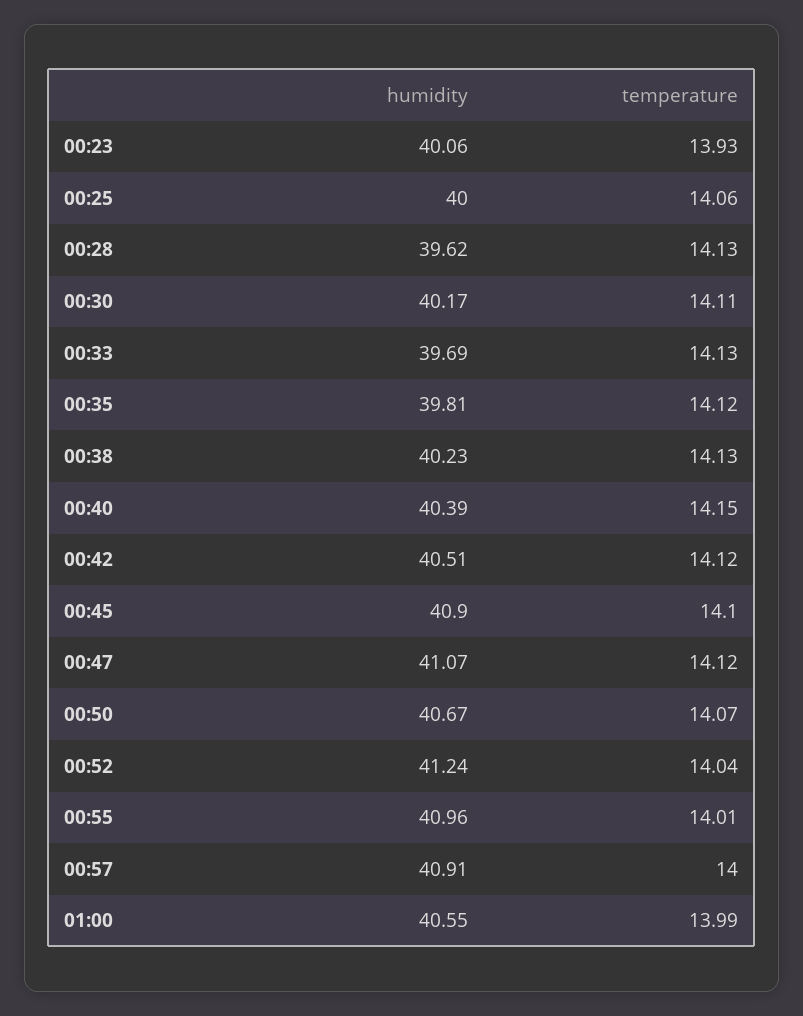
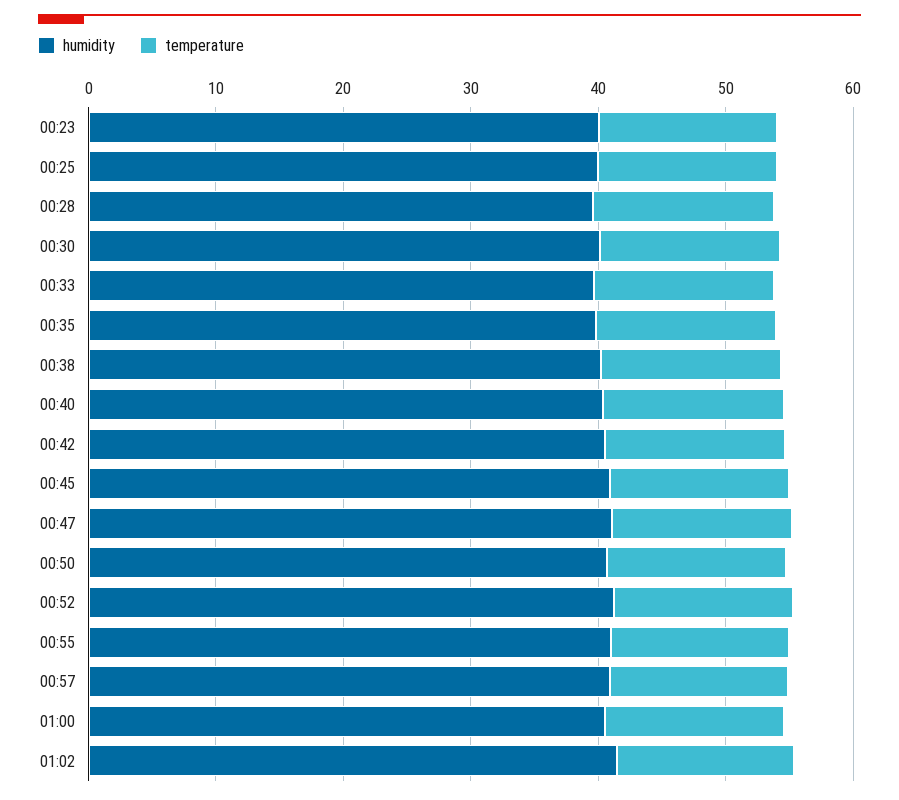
humidity, 01:02: none -> 42
temperature, 01:02: none -> 14

